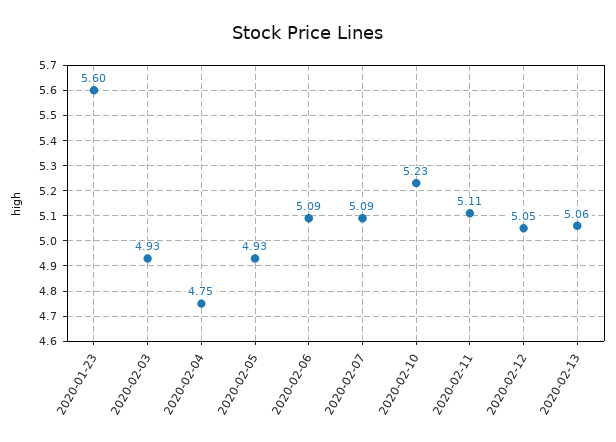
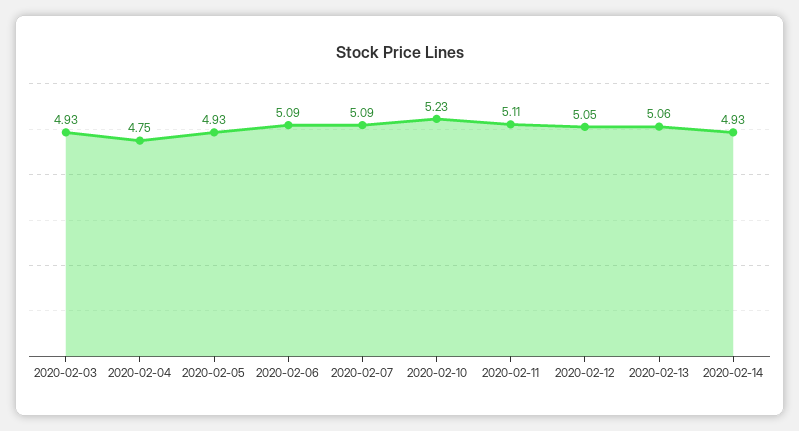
2020-01-23: 5.6 -> none
2020-02-14: none -> 4.93

